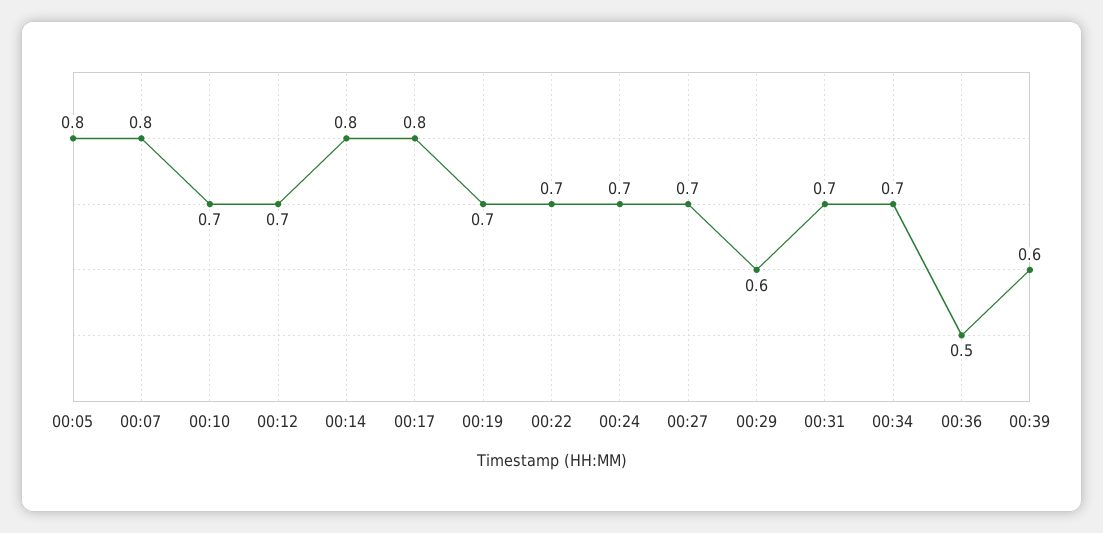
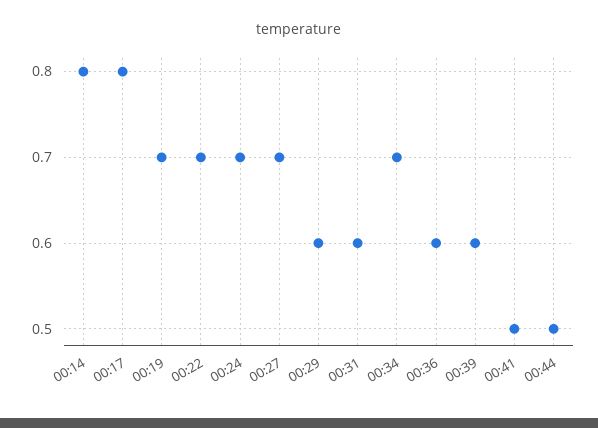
00:05: 0.8 -> none
00:07: 0.8 -> none
00:10: 0.7 -> none
00:12: 0.7 -> none
00:31: 0.7 -> 0.6
00:36: 0.5 -> 0.6
00:41: none -> 0.5
00:44: none -> 0.5

